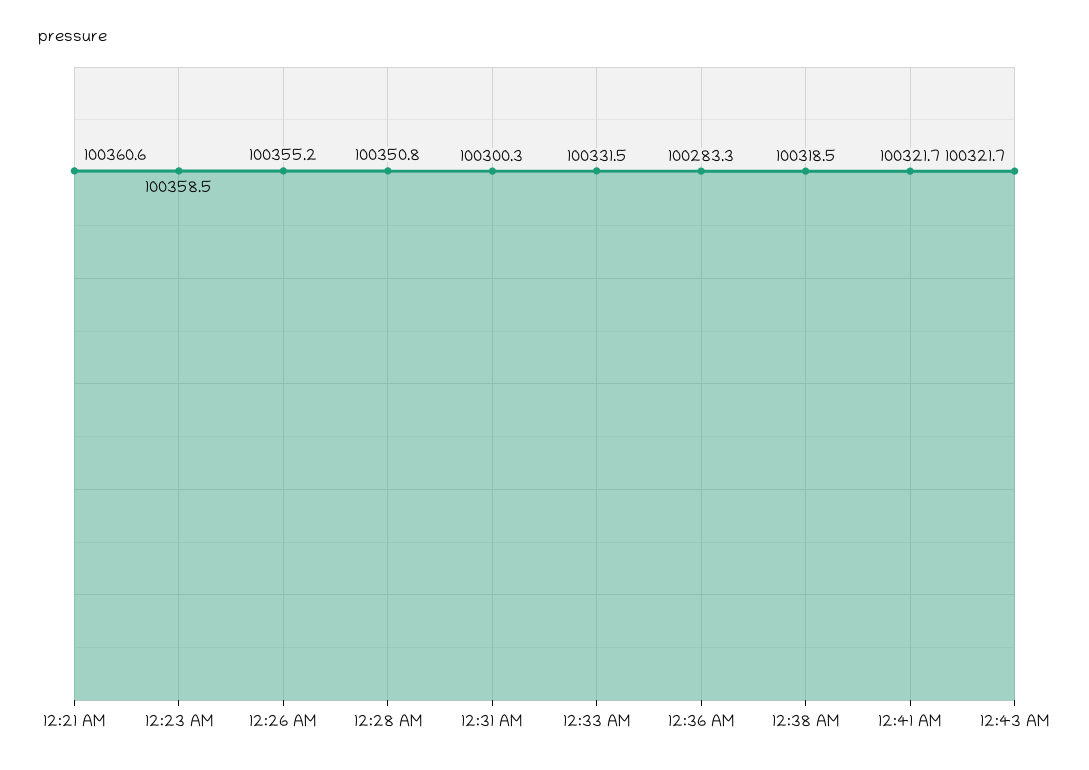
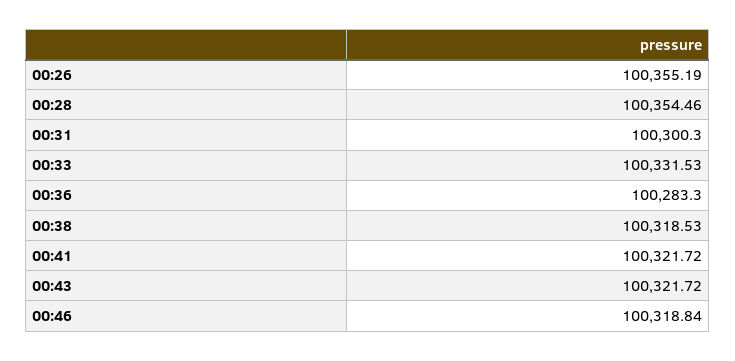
12:21 AM: 100360.6 -> none
12:23 AM: 100358.5 -> none
12:28 AM: 100350.8 -> 100354.46
00:46: none -> 100318.84

